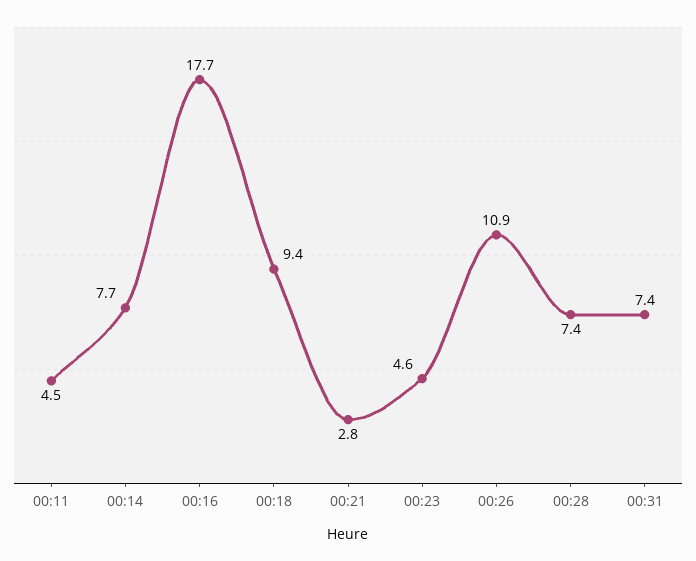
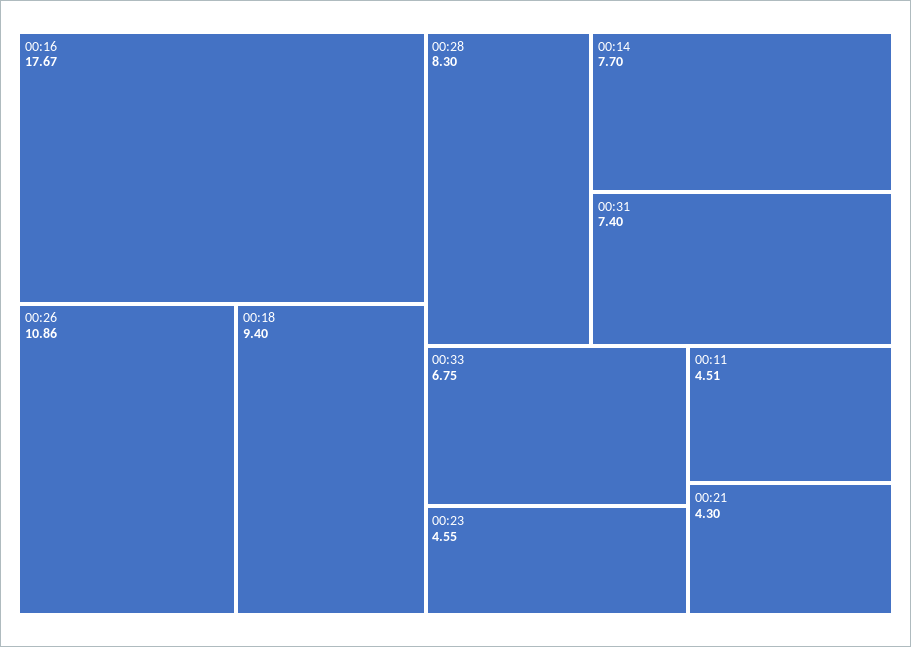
00:21: 2.8 -> 4.3
00:28: 7.4 -> 8.3
00:33: none -> 6.75

